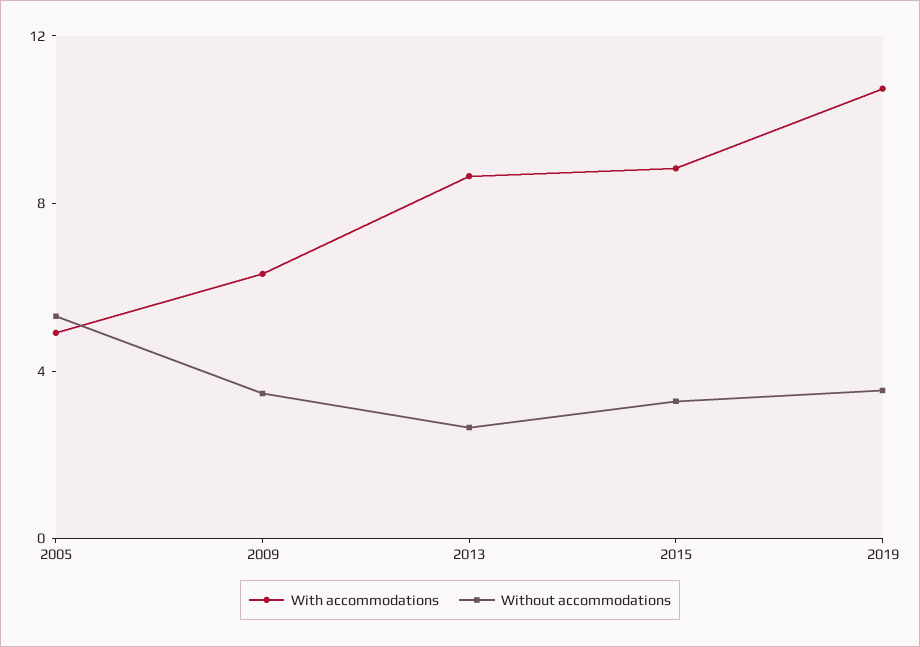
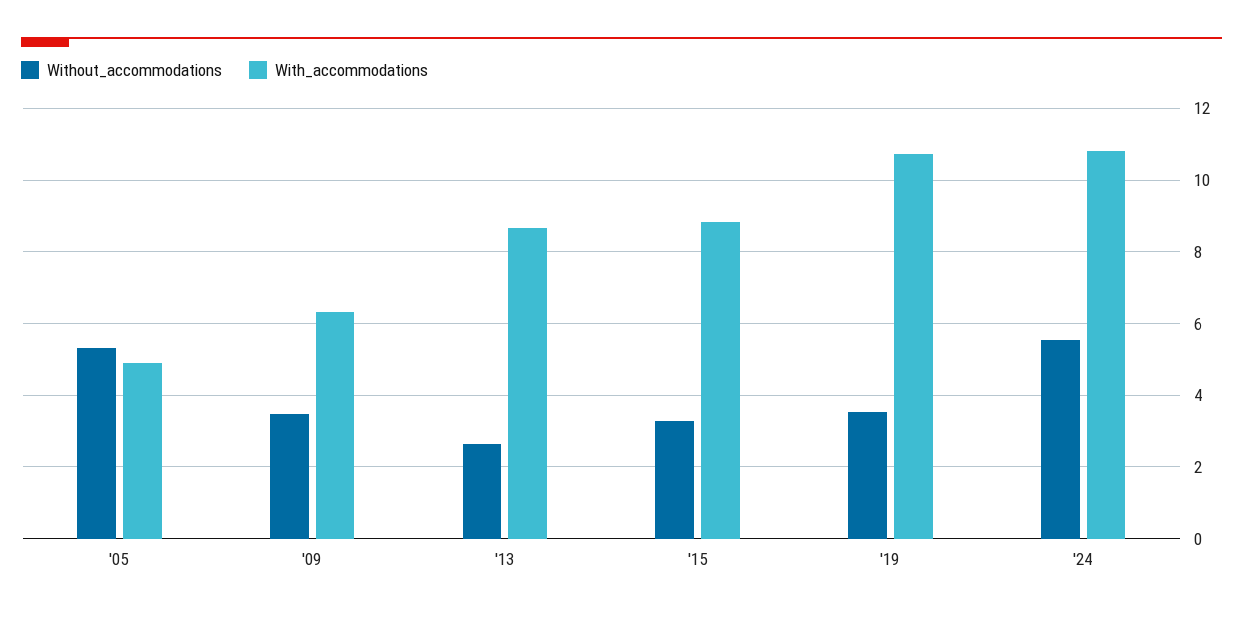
Without accommodations, '24: none -> 5.6
With accommodations, '24: none -> 10.8

